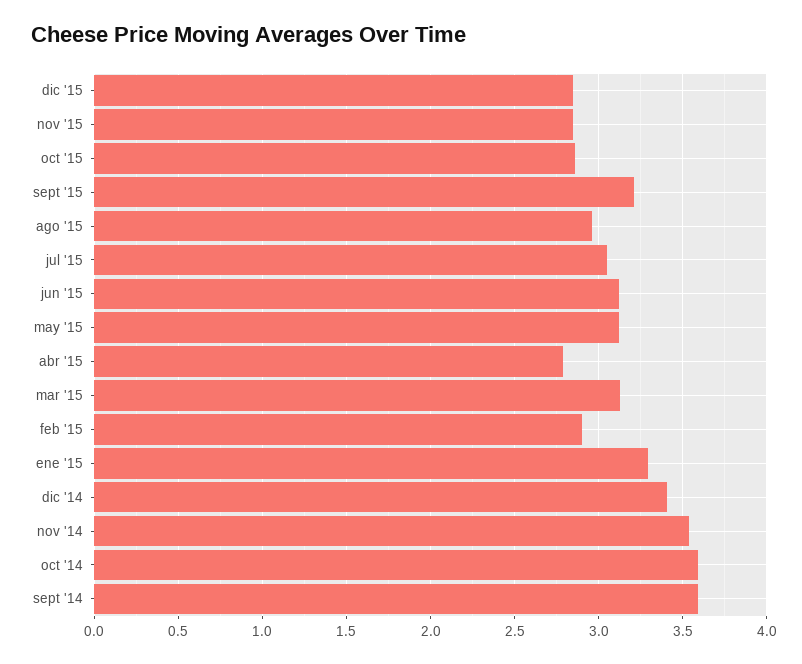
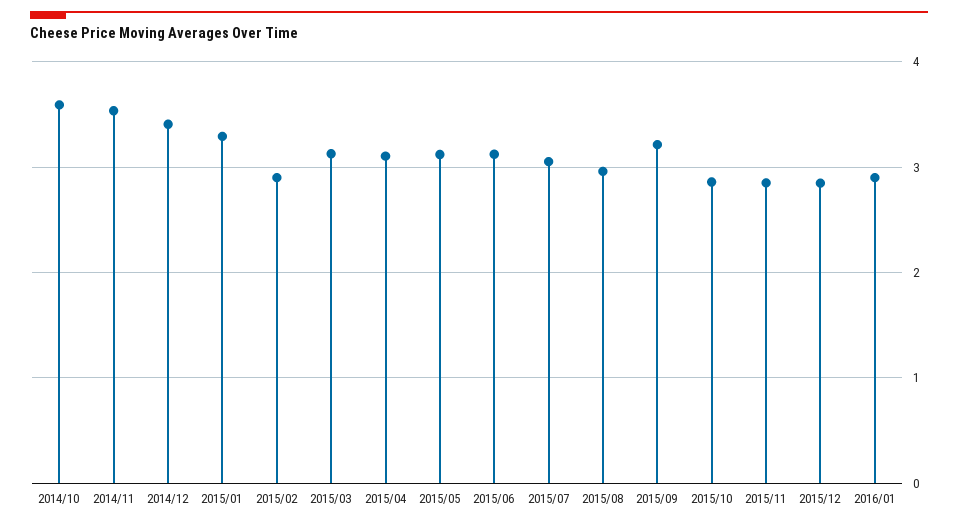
abr '15: 2.8 -> 3.1
sept '14: 3.6 -> none
2016/01: none -> 2.9

